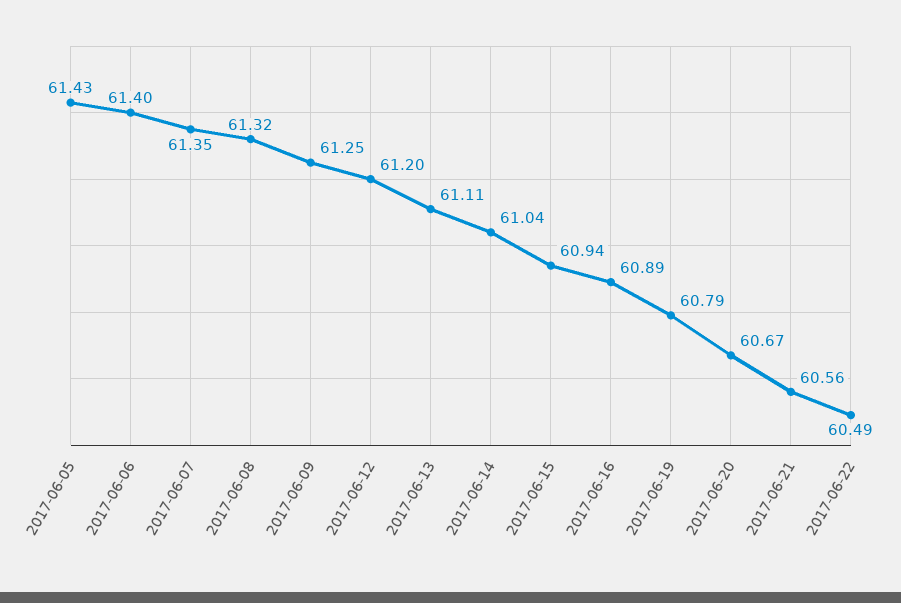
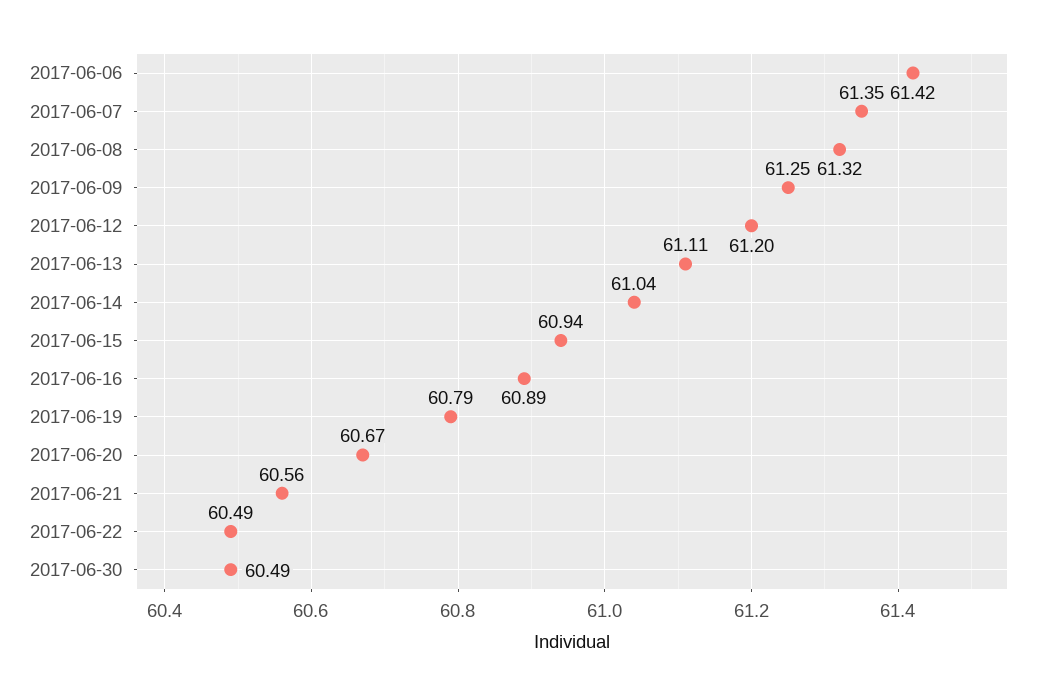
2017-06-05: 61.43 -> none
2017-06-06: 61.4 -> 61.42
2017-06-30: none -> 60.49

